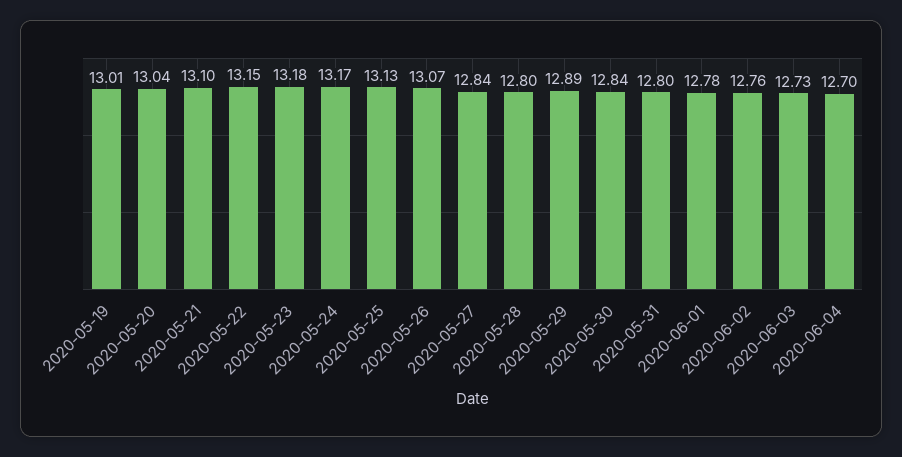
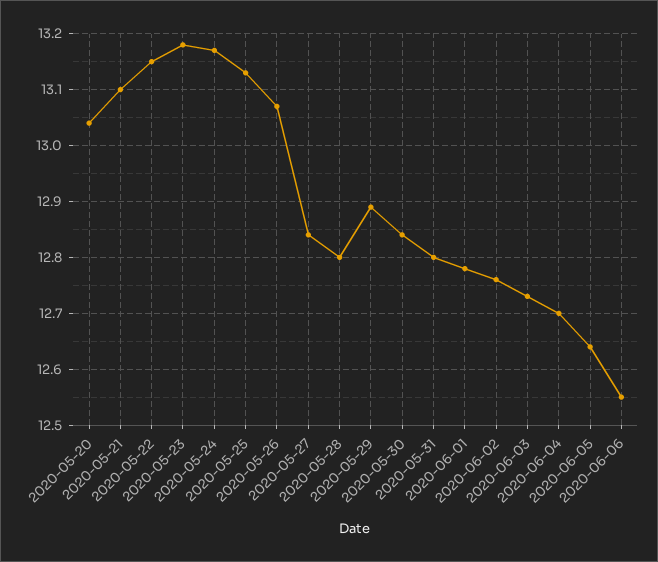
2020-05-19: 13.01 -> none
2020-06-05: none -> 12.65
2020-06-06: none -> 12.55

